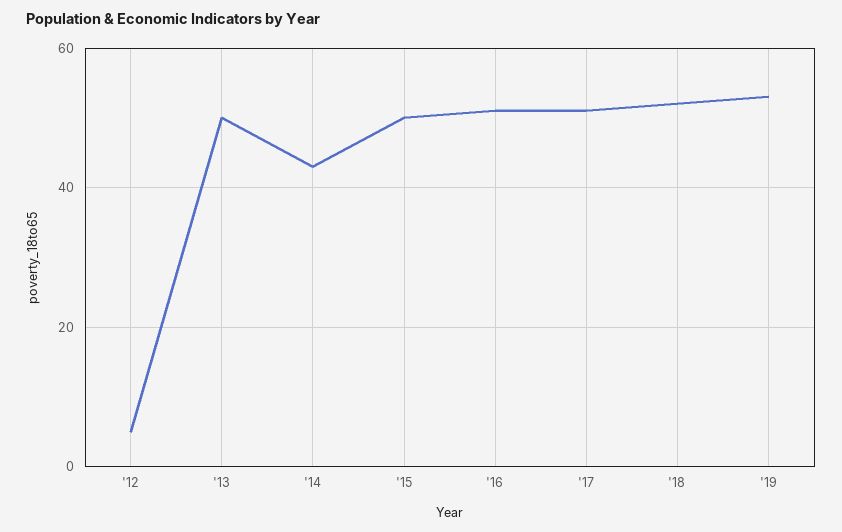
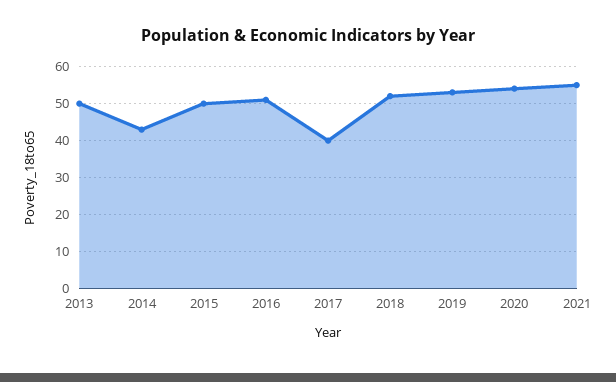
'12: 5 -> none
'17: 50 -> 40
2020: none -> 55
2021: none -> 55

